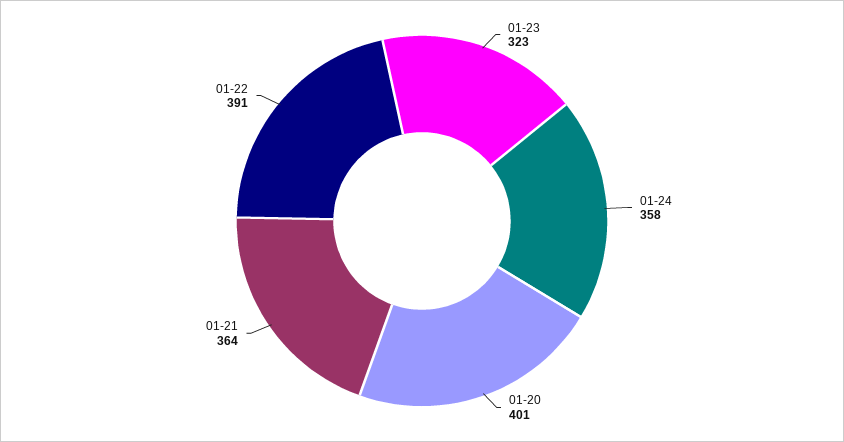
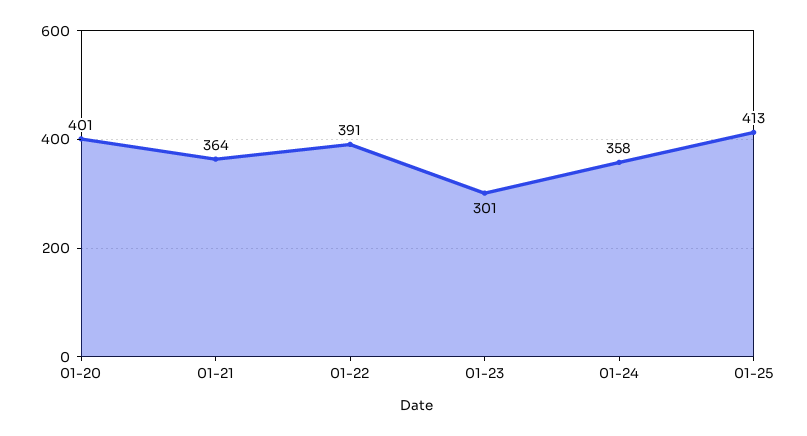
01-23: 323 -> 301
01-25: none -> 413

